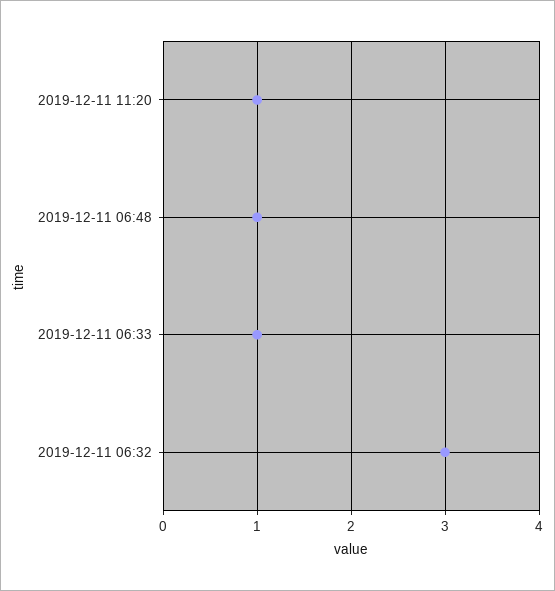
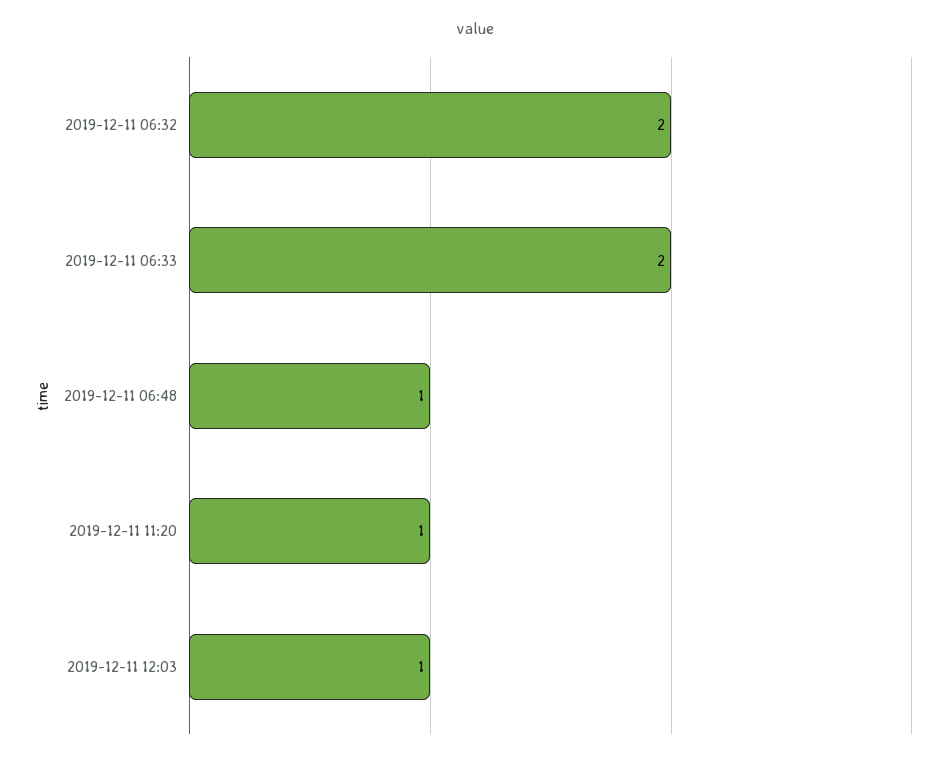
2019-12-11 06:33: 1 -> 2
2019-12-11 06:32: 3 -> 2
2019-12-11 12:03: none -> 1

